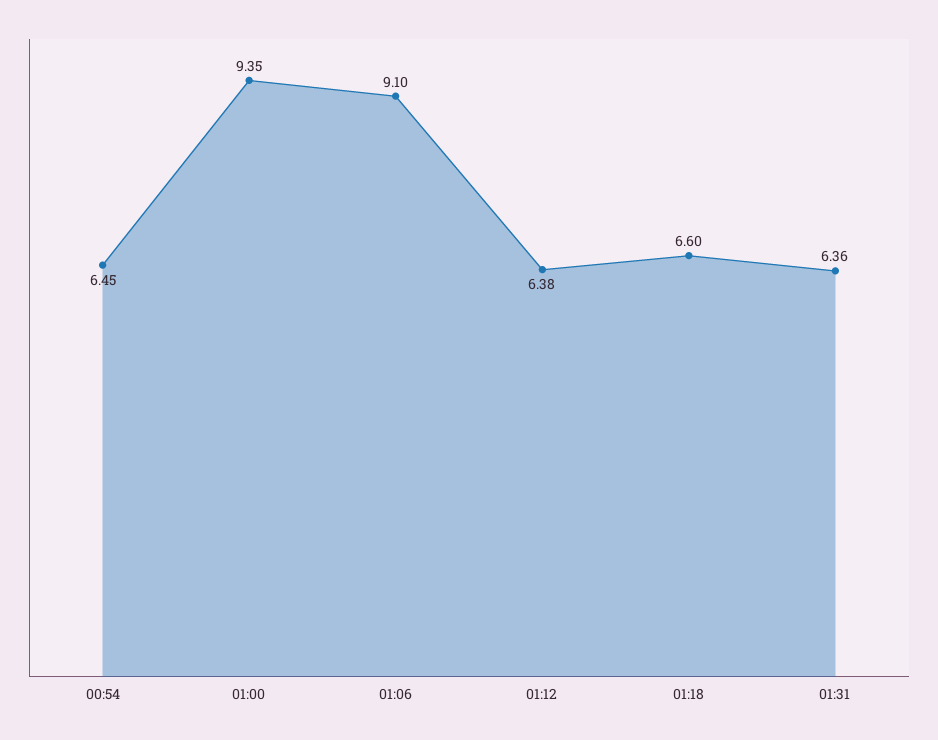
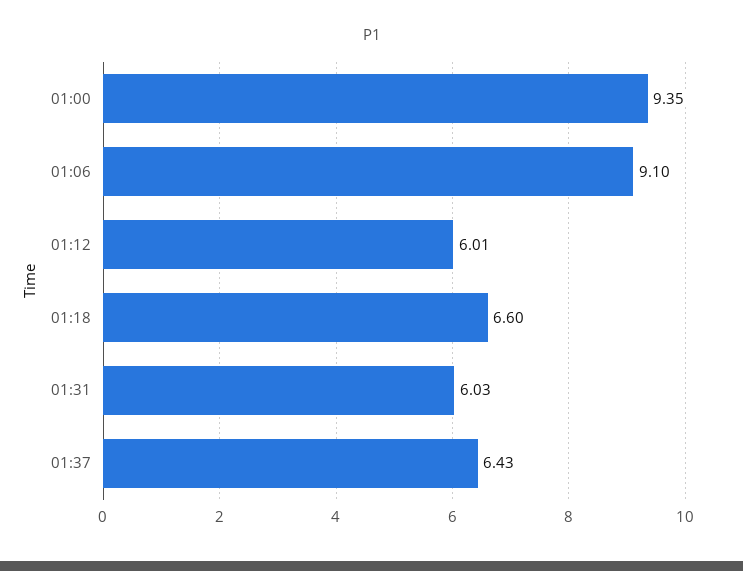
00:54: 6.45 -> none
01:12: 6.38 -> 6.01
01:31: 6.36 -> 6.03
01:37: none -> 6.43

